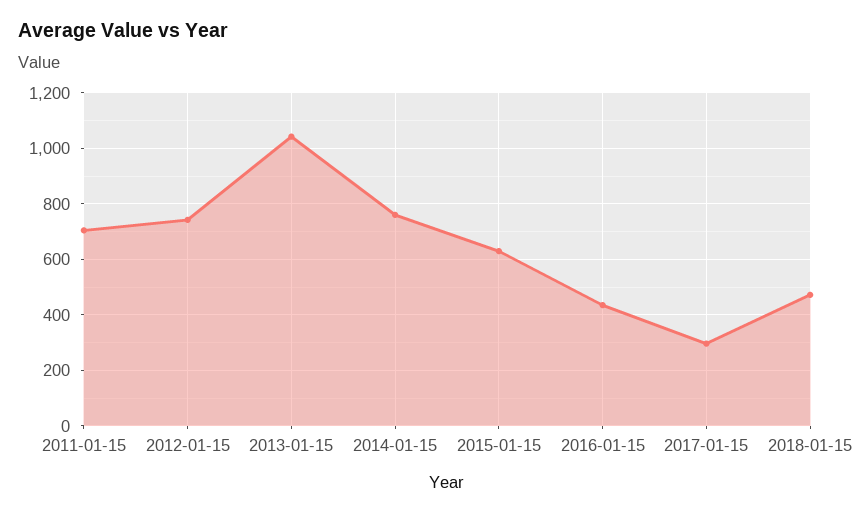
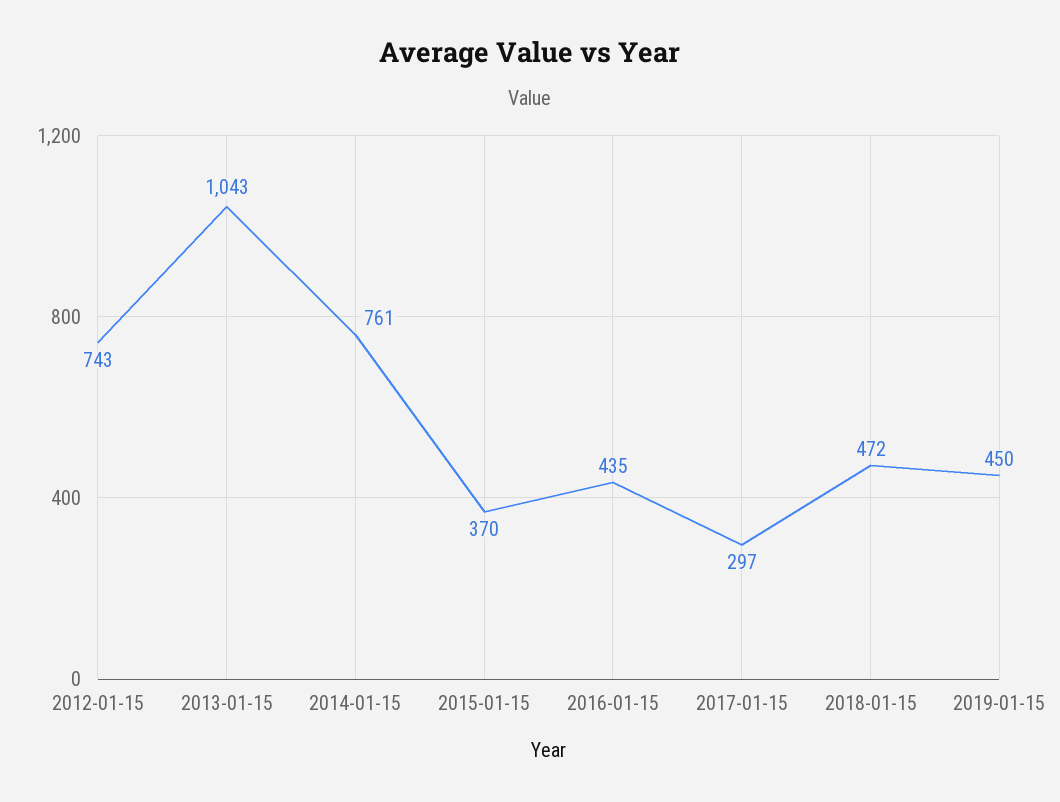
2011-01-15: 700 -> none
2015-01-15: 625 -> 370
2019-01-15: none -> 450

